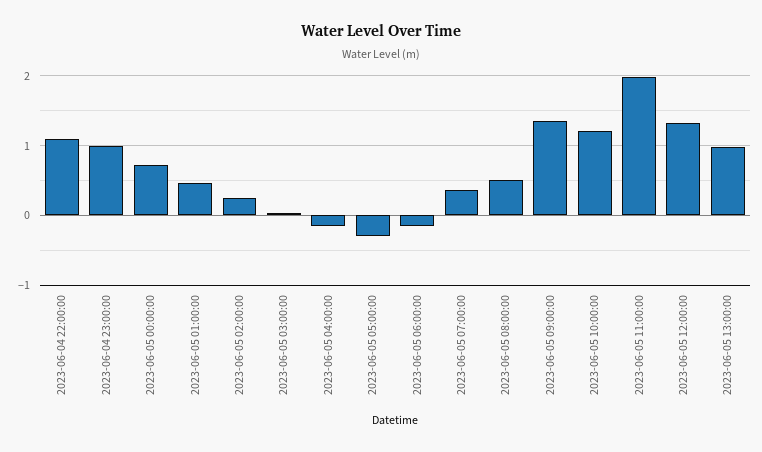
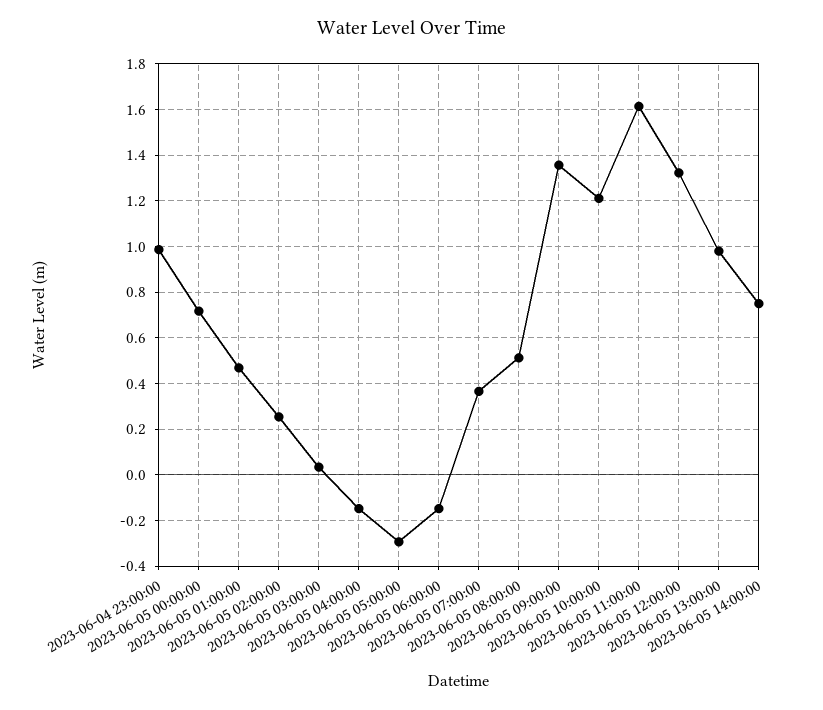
2023-06-04 22:00:00: 1.1 -> none
2023-06-05 11:00:00: 2 -> 1.6
2023-06-05 14:00:00: none -> 0.75

